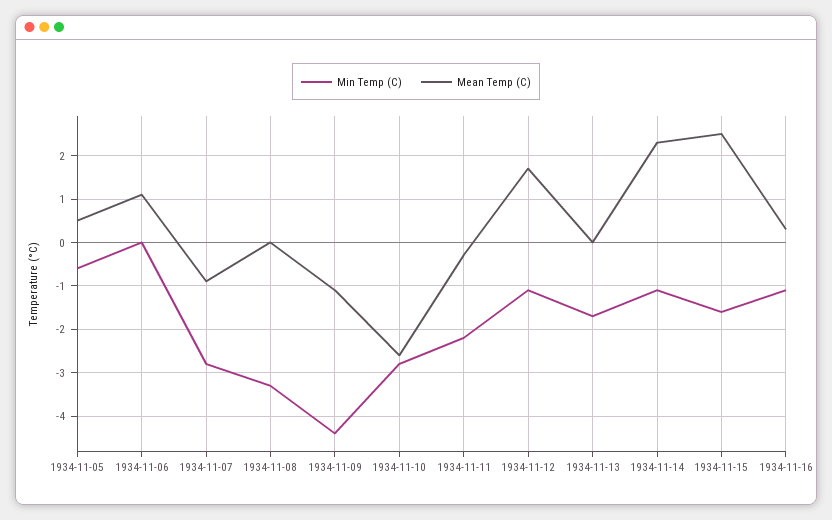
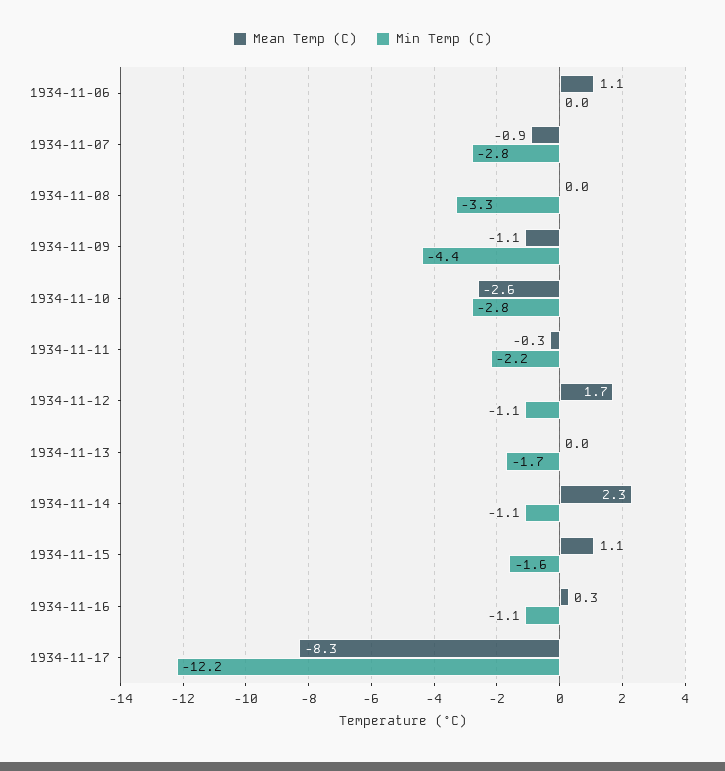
Min Temp (C), 1934-11-05: -0.5 -> none
Mean Temp (C), 1934-11-05: 0.5 -> none
Mean Temp (C), 1934-11-15: 2.5 -> 1.1
Mean Temp (C), 1934-11-17: none -> -8.3
Min Temp (C), 1934-11-17: none -> -12.2

